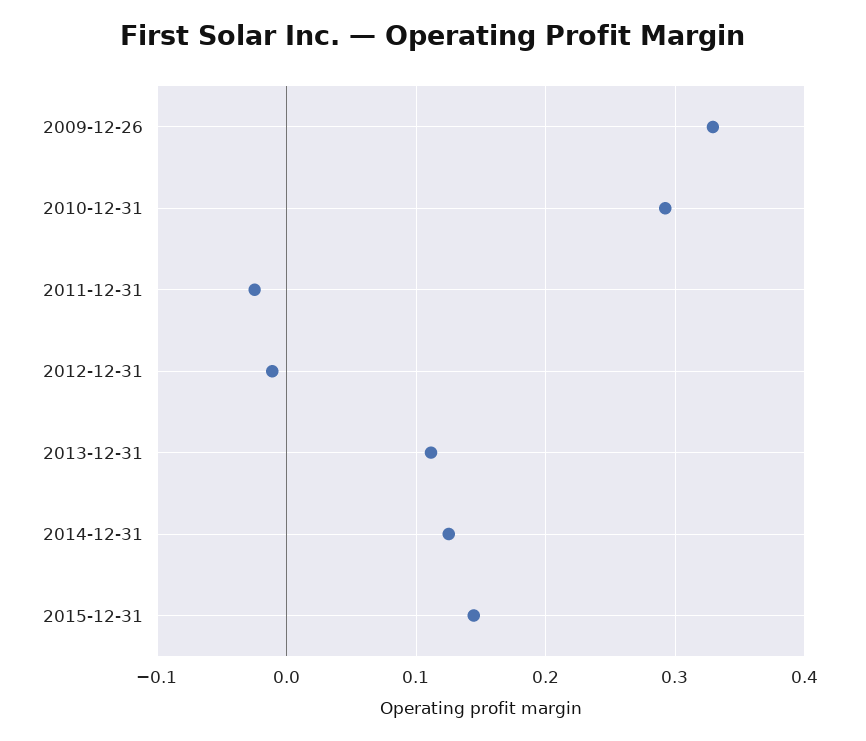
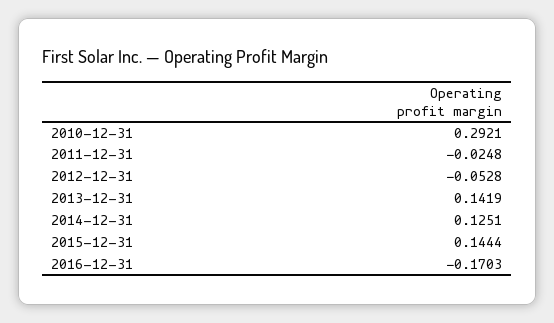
2009-12-26: 0.33 -> none
2012-12-31: -0.01 -> -0.0528
2013-12-31: 0.11 -> 0.1419
2016-12-31: none -> -0.1703

